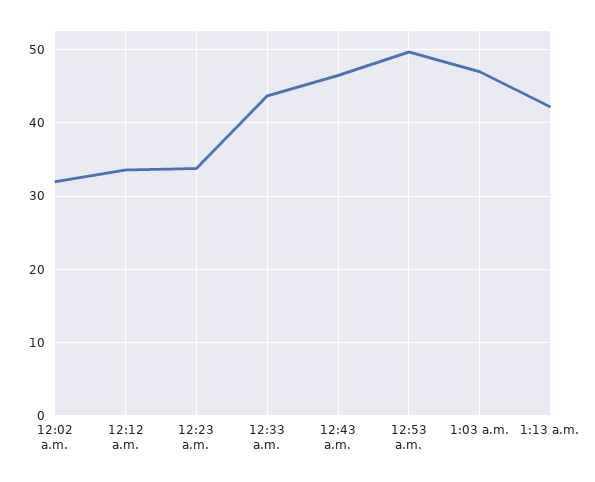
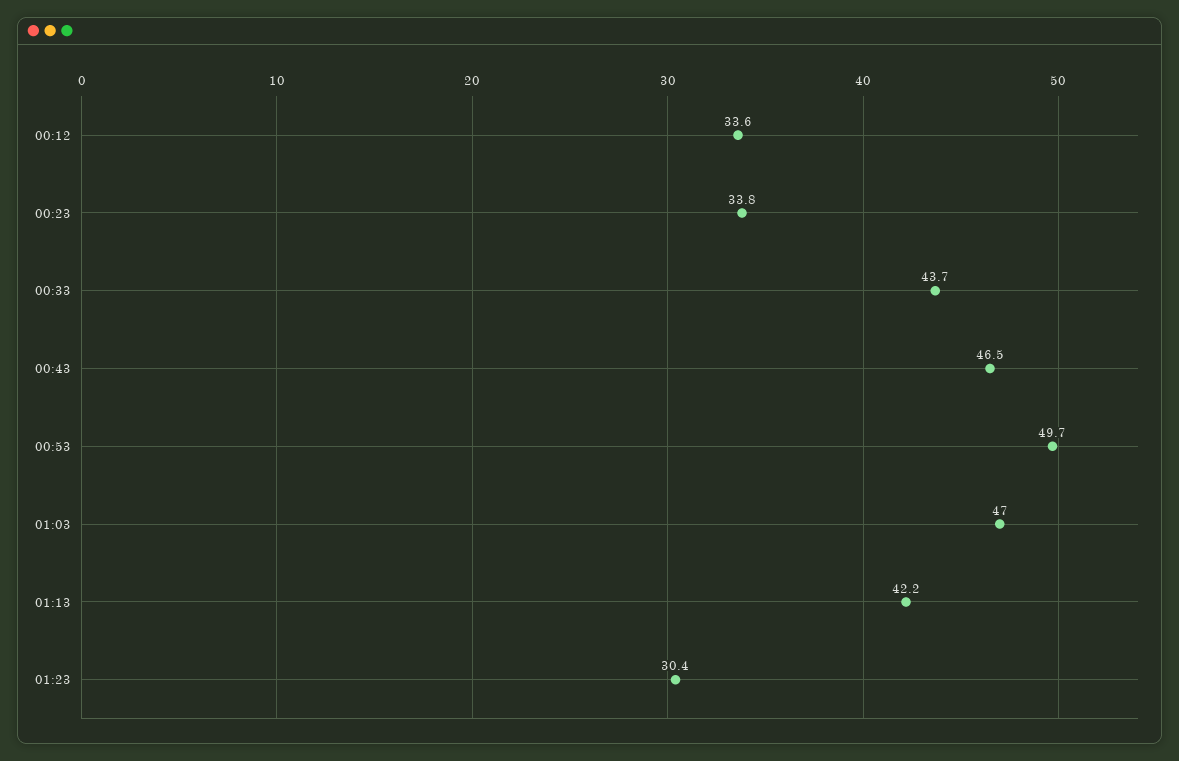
12:02 a.m.: 32 -> none
01:23: none -> 30.4

